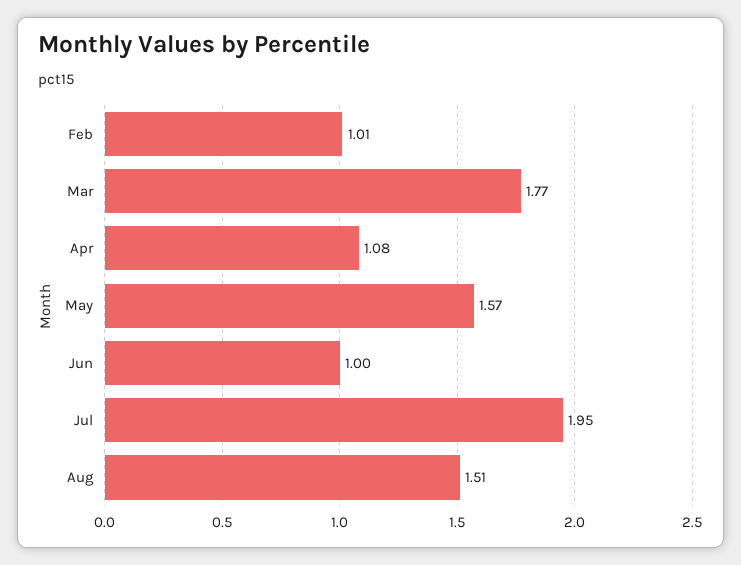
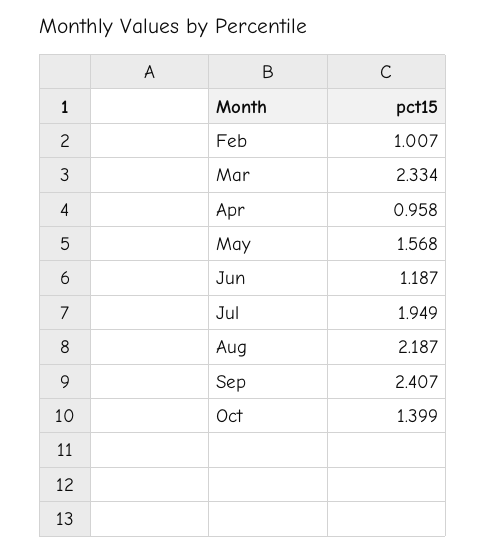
Mar: 1.77 -> 2.334
Apr: 1.08 -> 0.958
Jun: 1 -> 1.187
Aug: 1.51 -> 2.187
Sep: none -> 2.407
Oct: none -> 1.399

